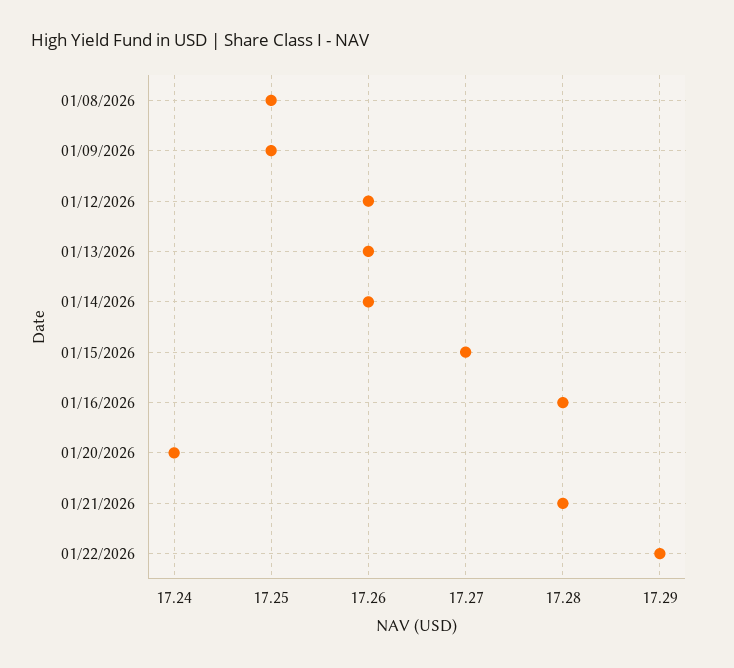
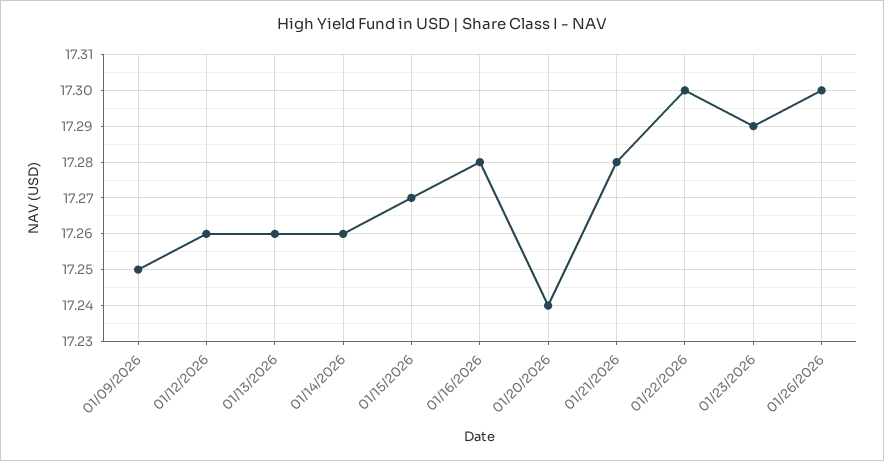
01/08/2026: 17.25 -> none
01/22/2026: 17.29 -> 17.3
01/23/2026: none -> 17.29
01/26/2026: none -> 17.3

